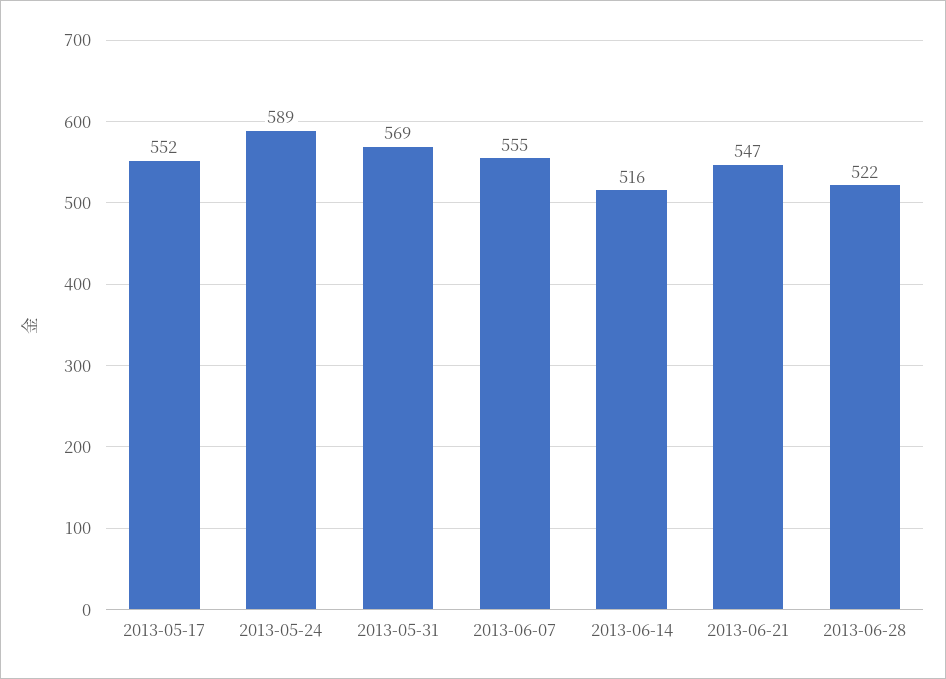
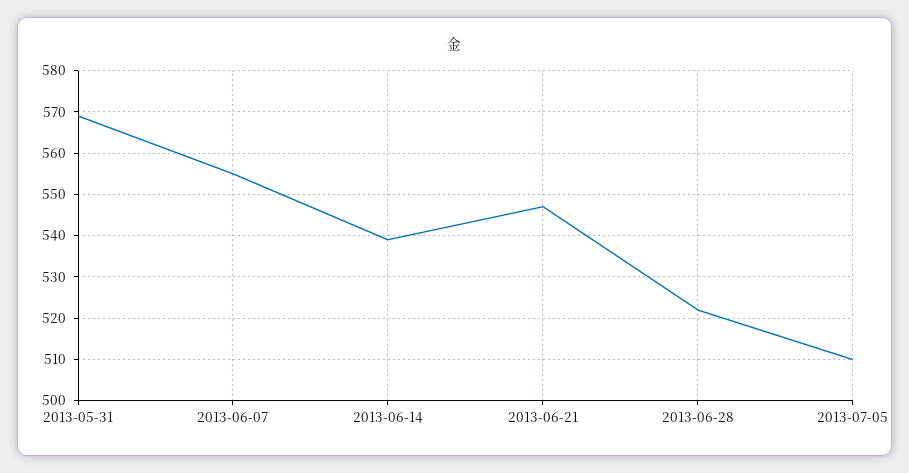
2013-05-17: 552 -> none
2013-05-24: 589 -> none
2013-06-14: 516 -> 540
2013-07-05: none -> 510

